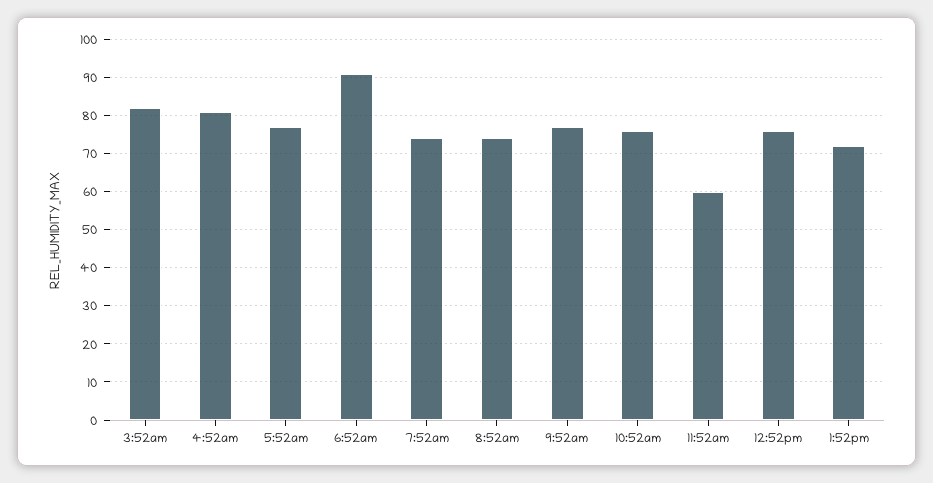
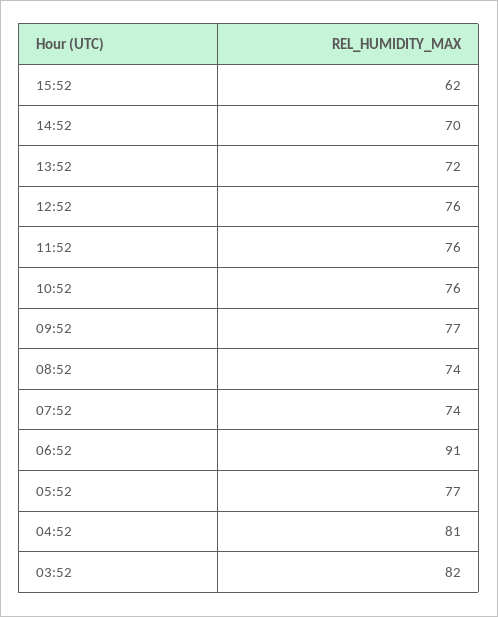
11:52am: 60 -> 76
15:52: none -> 62
14:52: none -> 70

